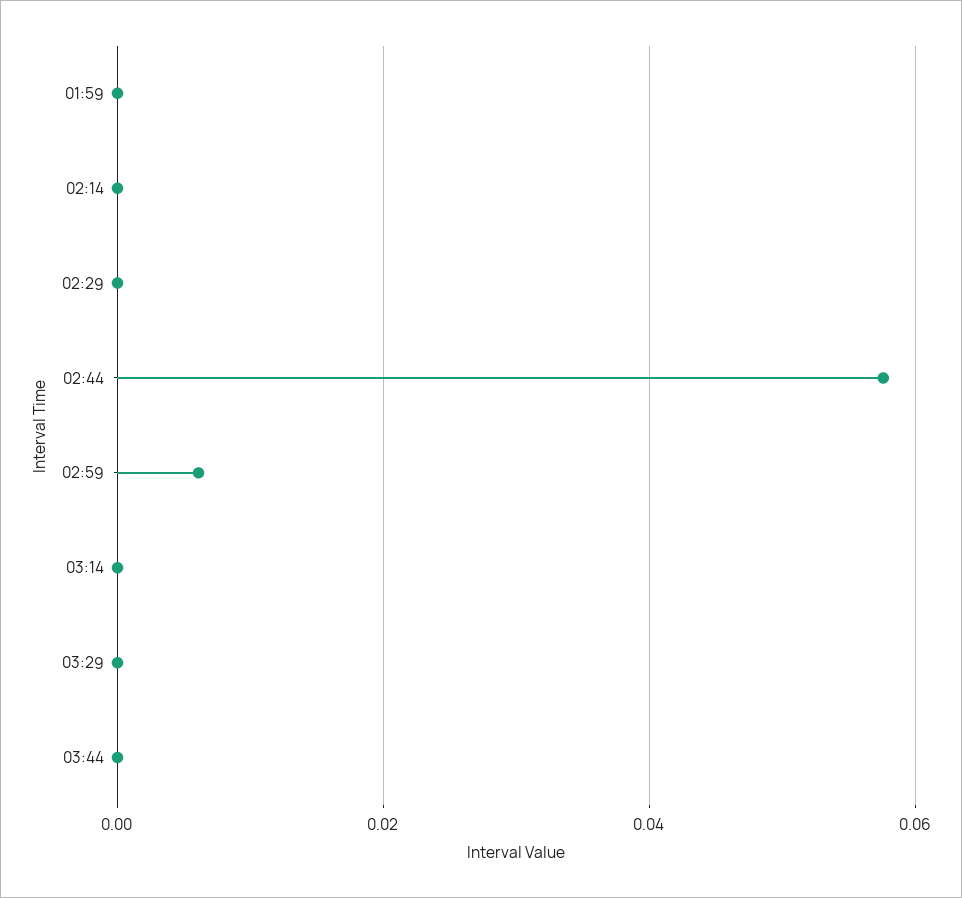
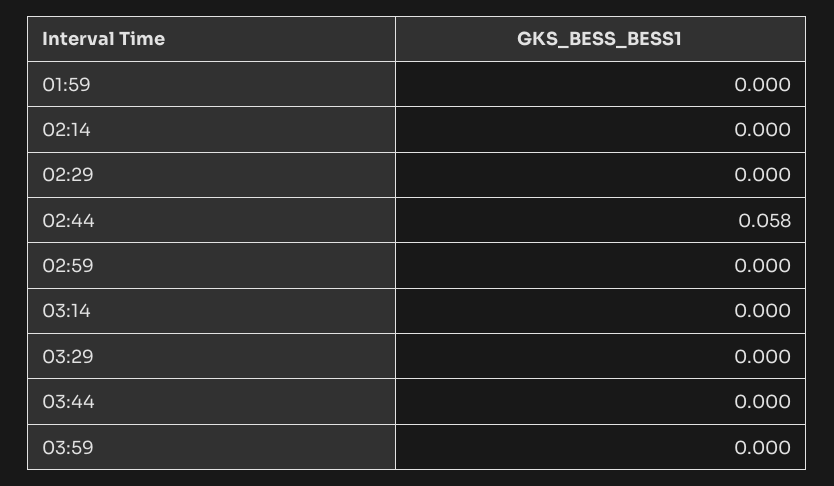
02:59: 0.006 -> 0
03:59: none -> 0

